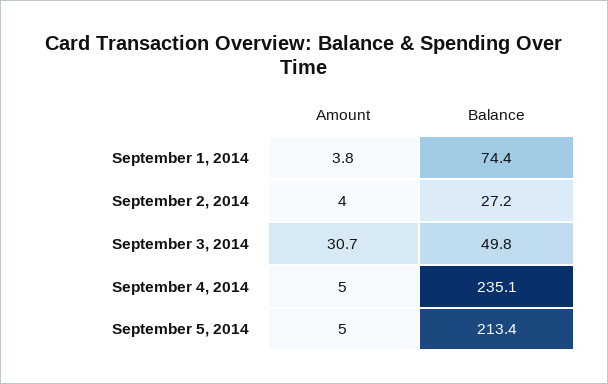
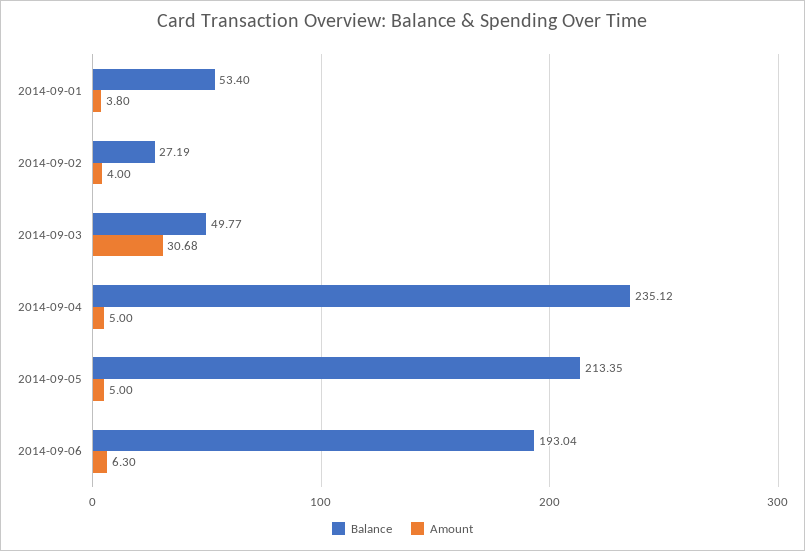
Balance, September 1, 2014: 74.4 -> 53.4
Balance, 2014-09-06: none -> 193.04
Amount, 2014-09-06: none -> 6.3

